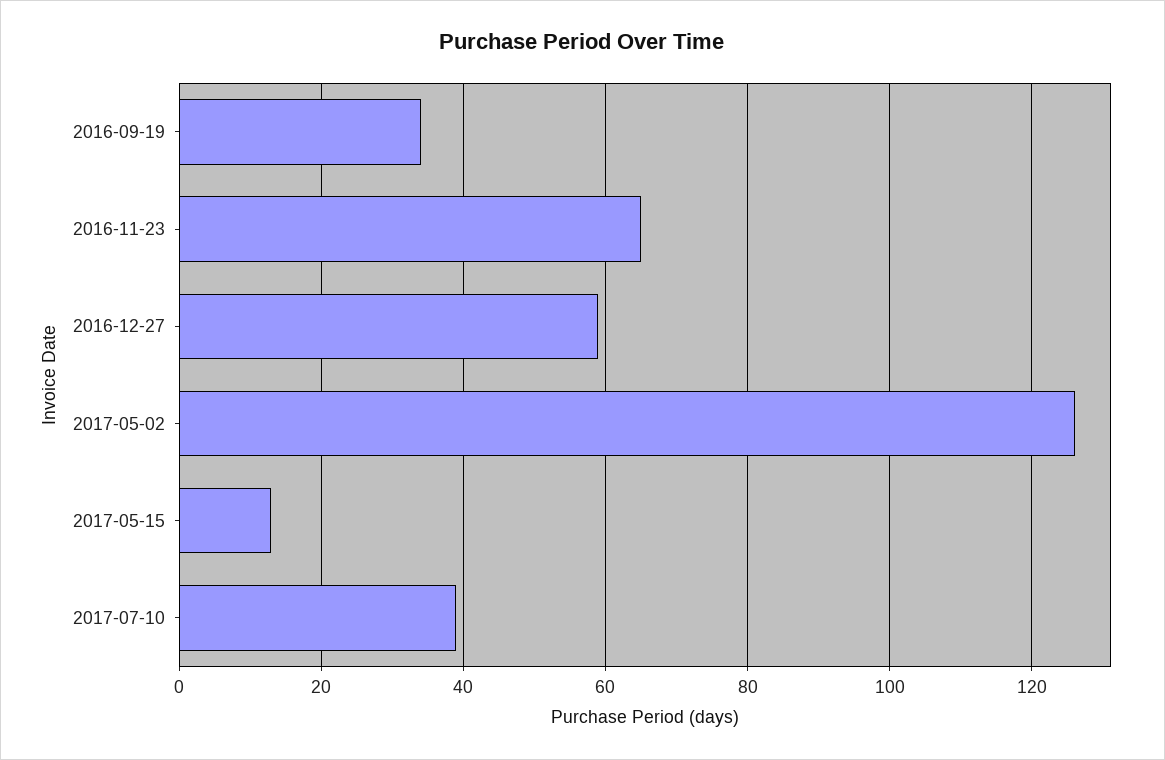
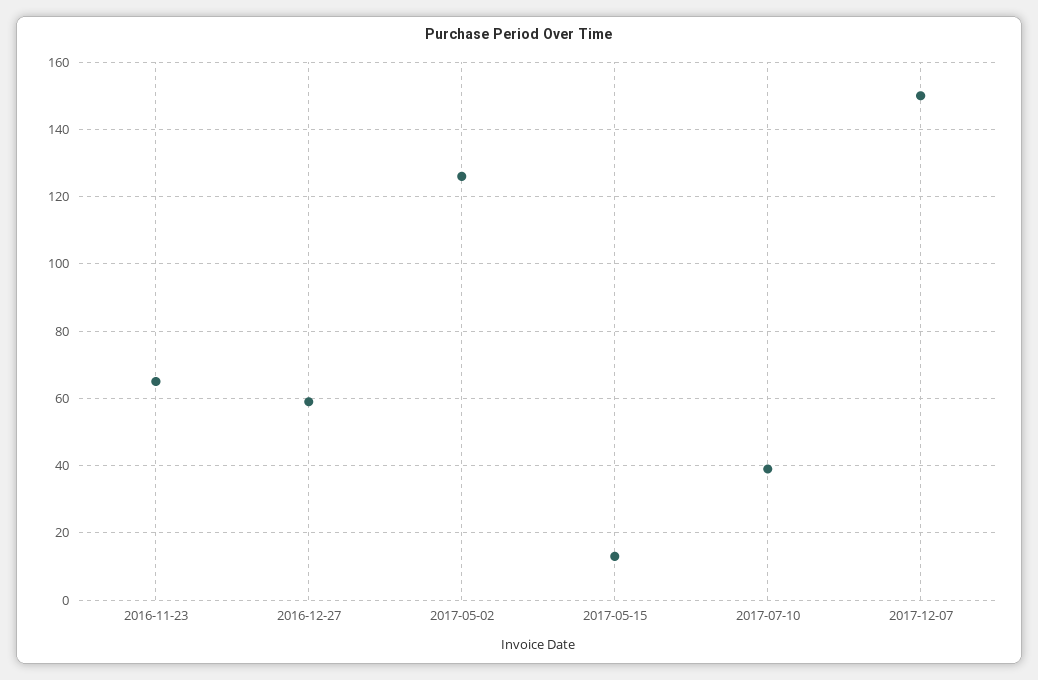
2016-09-19: 35 -> none
2017-12-07: none -> 150

